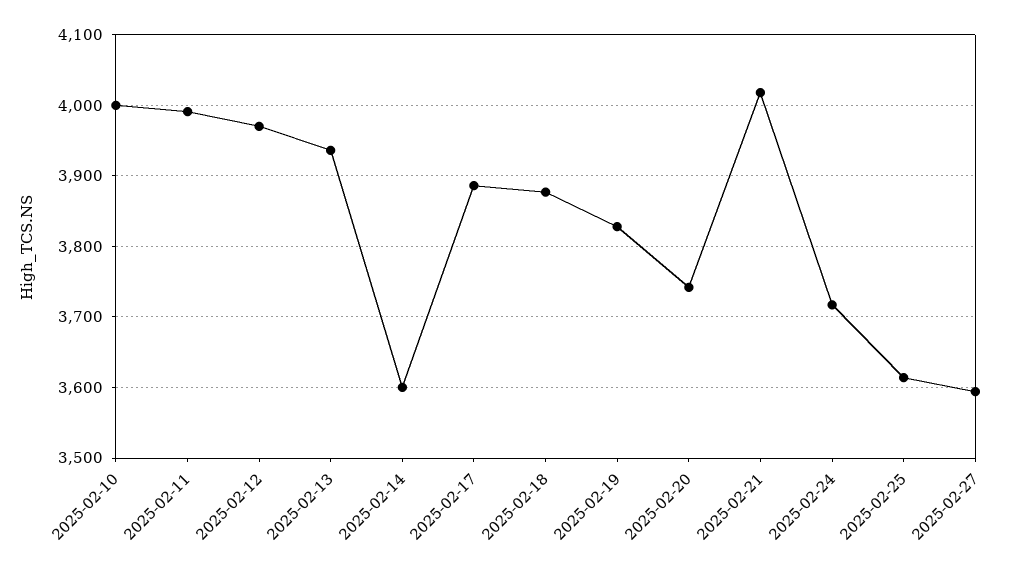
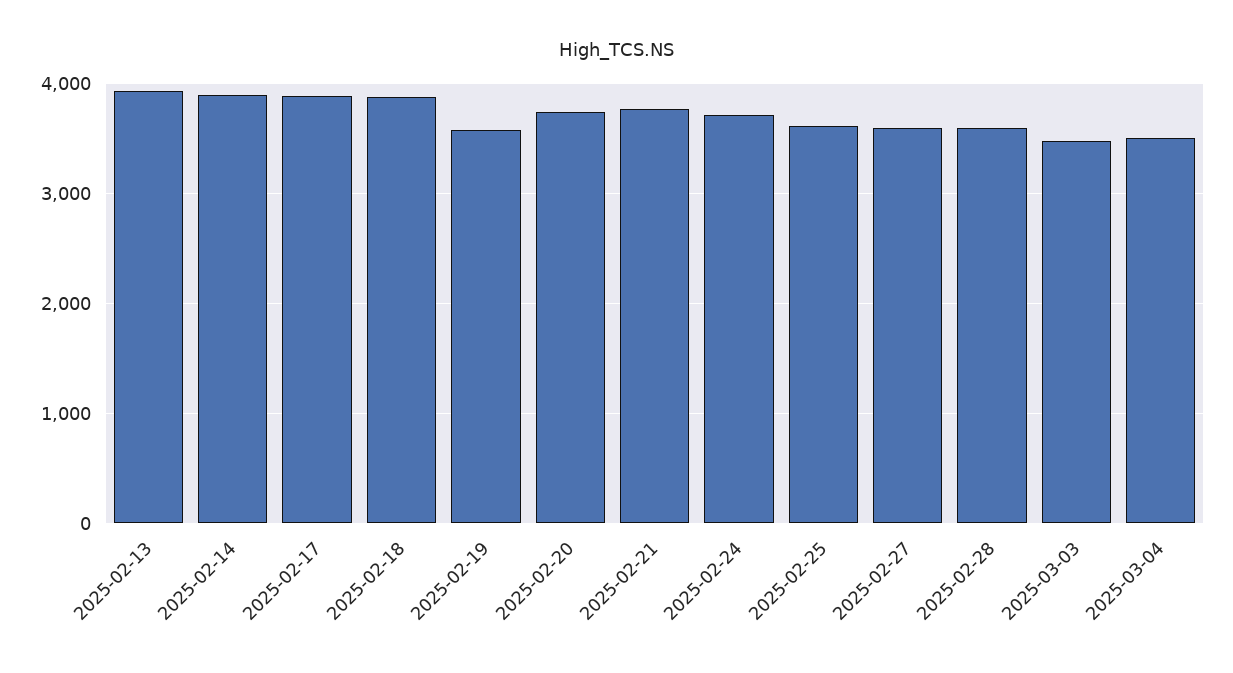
2025-02-10: 4000 -> none
2025-02-11: 3990 -> none
2025-02-12: 3970 -> none
2025-02-14: 3600 -> 3900
2025-02-19: 3830 -> 3600
2025-02-21: 4020 -> 3800
2025-02-28: none -> 3600
2025-03-03: none -> 3500
2025-03-04: none -> 3500

